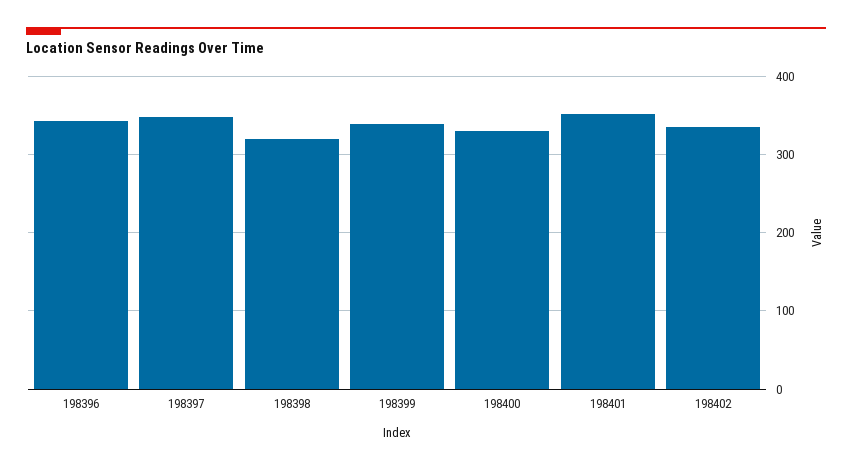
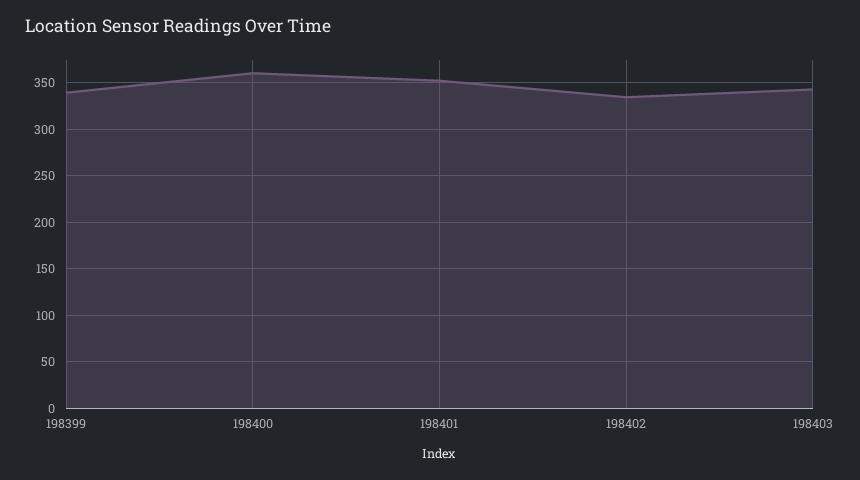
198396: 340 -> none
198397: 350 -> none
198398: 320 -> none
198400: 330 -> 360
198403: none -> 340

